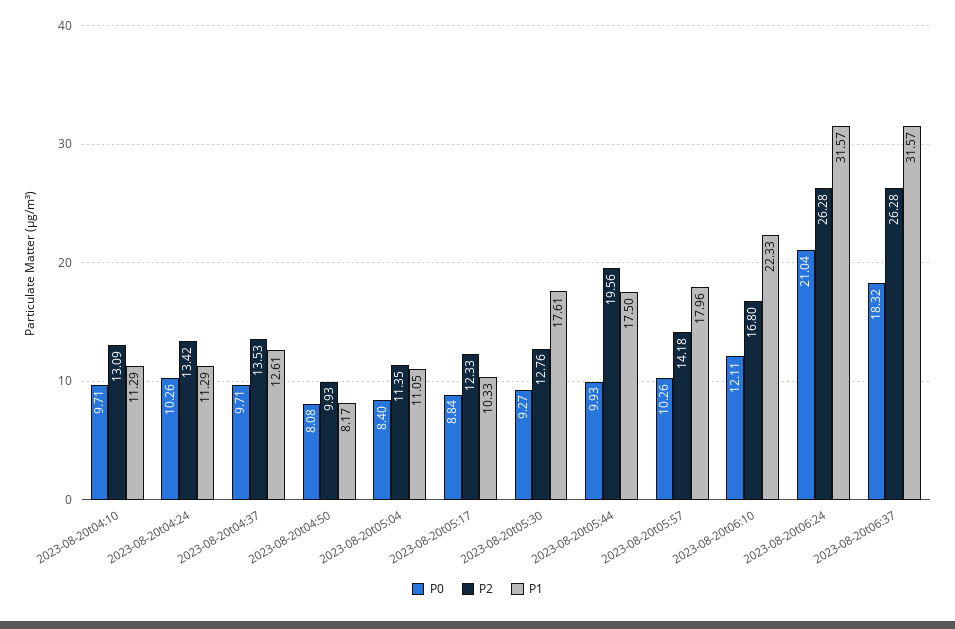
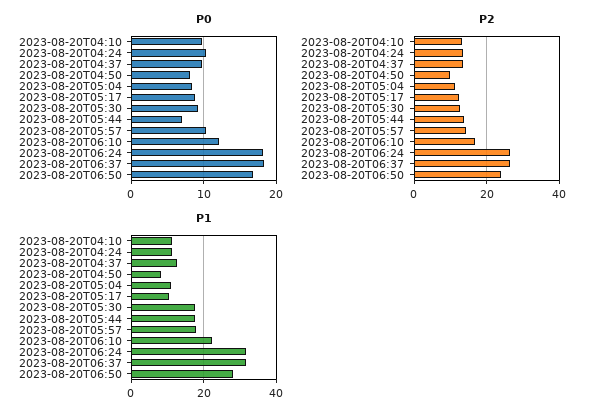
P0, 2023-08-20t05:44: 9.93 -> 7
P2, 2023-08-20t05:44: 19.56 -> 14
P0, 2023-08-20t06:24: 21.04 -> 18
P0, 2023-08-20T06:50: none -> 17
P2, 2023-08-20T06:50: none -> 24
P1, 2023-08-20T06:50: none -> 28

